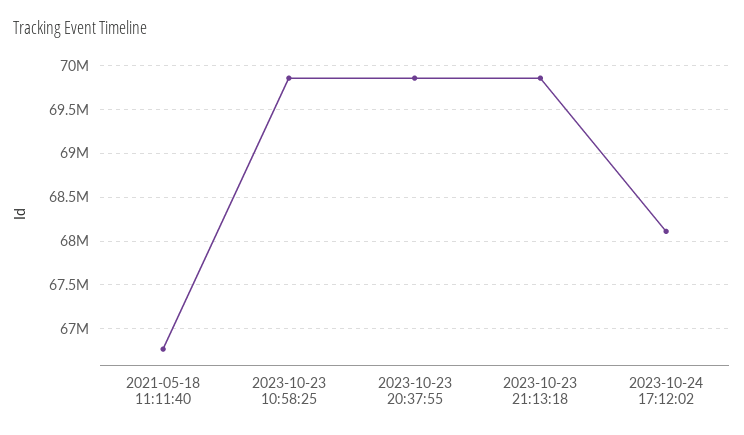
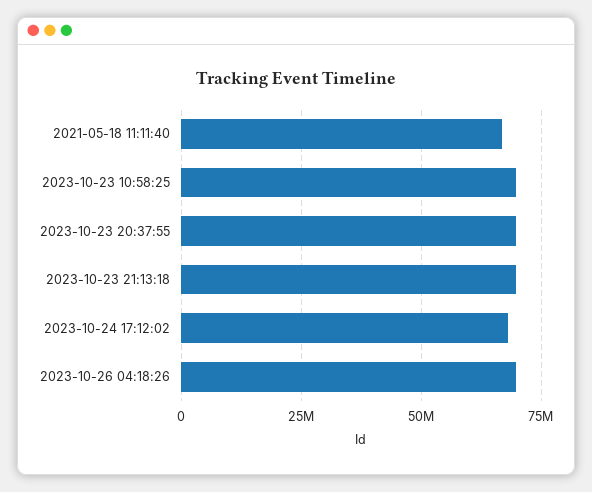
2023-10-26 04:18:26: none -> 70000000

